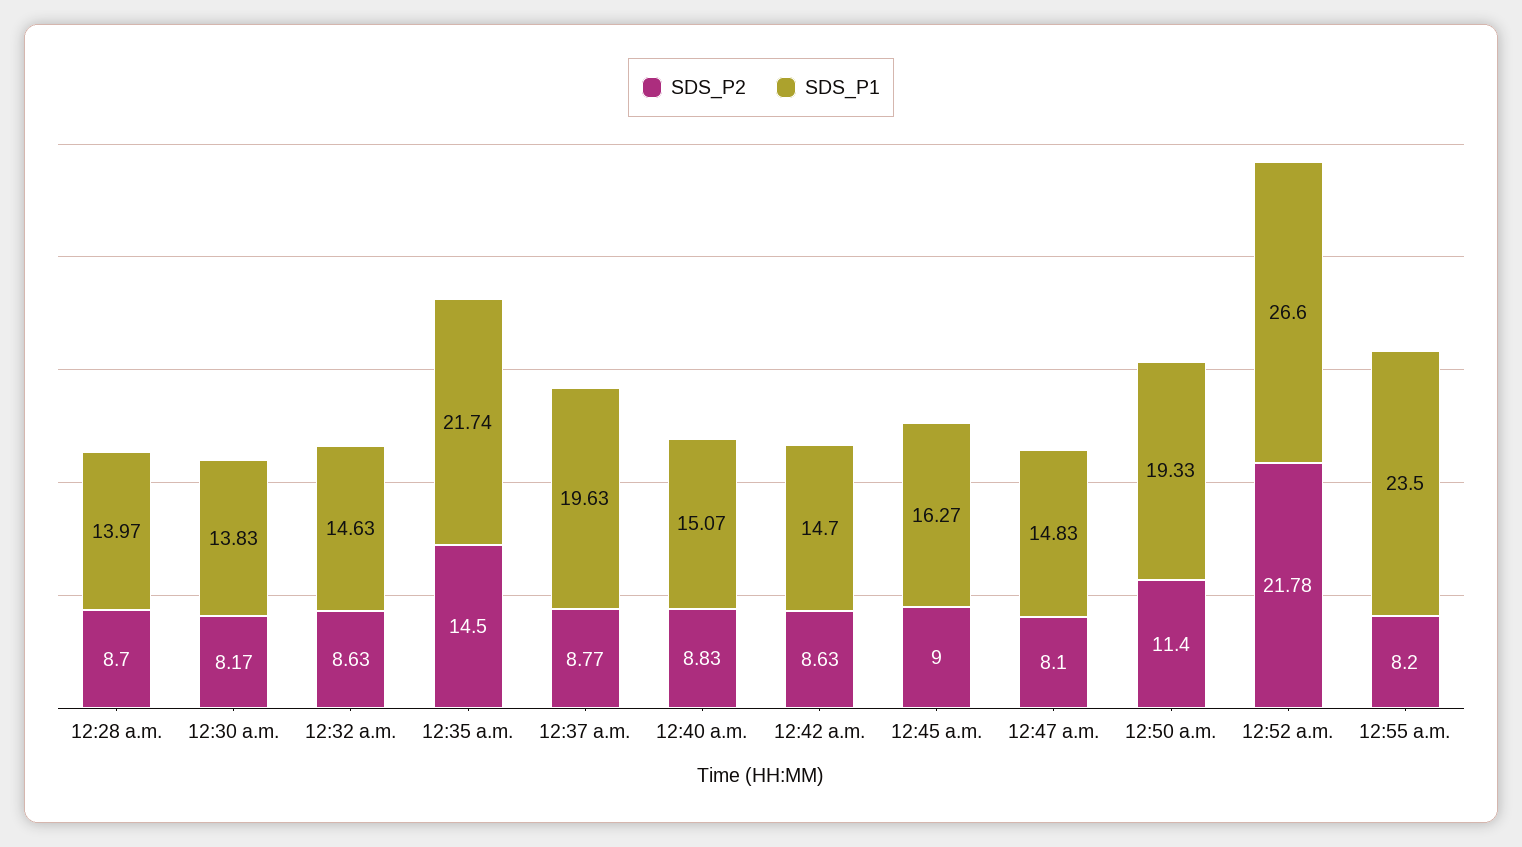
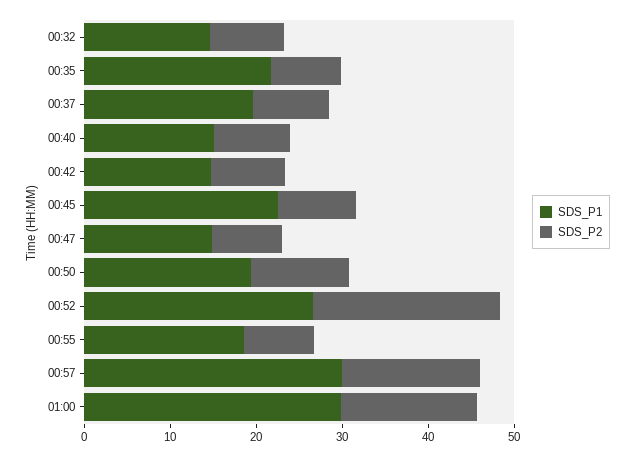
SDS_P2, 12:28 a.m.: 8.7 -> none
SDS_P1, 12:28 a.m.: 13.97 -> none
SDS_P2, 12:30 a.m.: 8.17 -> none
SDS_P1, 12:30 a.m.: 13.83 -> none
SDS_P2, 12:35 a.m.: 14.5 -> 8
SDS_P1, 12:45 a.m.: 16.27 -> 22
SDS_P1, 12:55 a.m.: 23.5 -> 18
SDS_P1, 00:57: none -> 30
SDS_P2, 00:57: none -> 16
SDS_P1, 01:00: none -> 30
SDS_P2, 01:00: none -> 16

